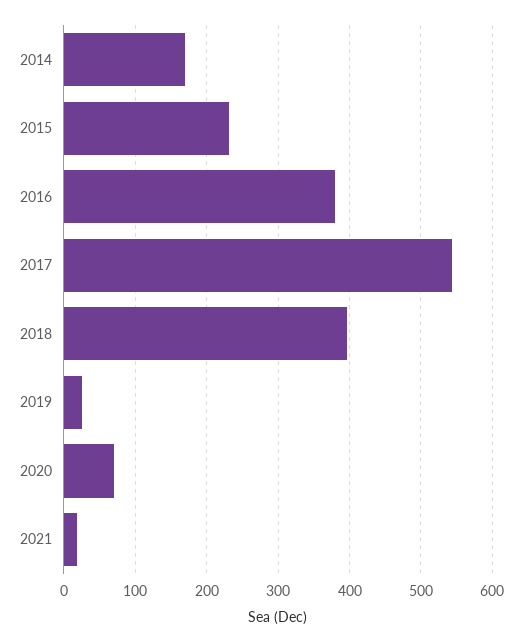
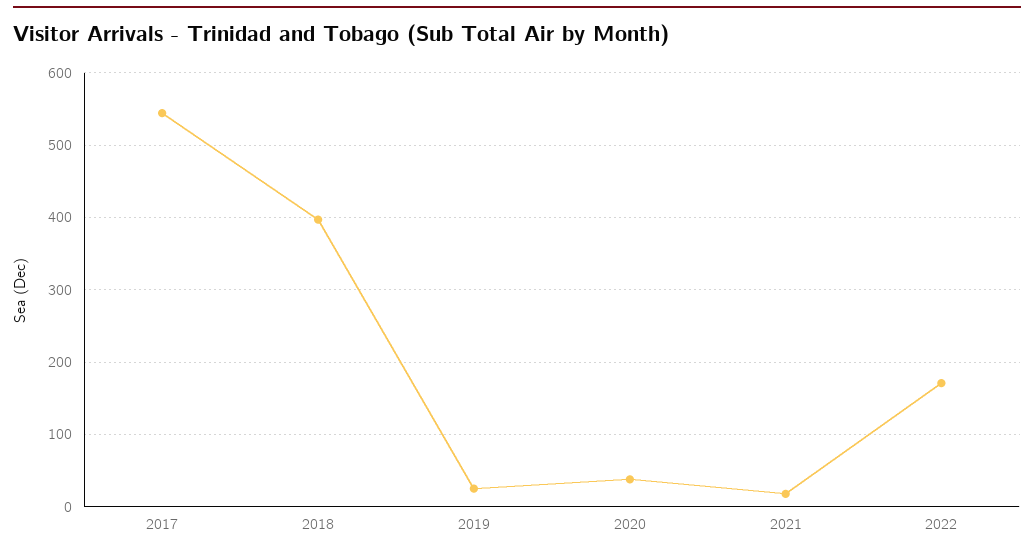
2014: 170 -> none
2015: 230 -> none
2016: 380 -> none
2020: 70 -> 40
2022: none -> 170

